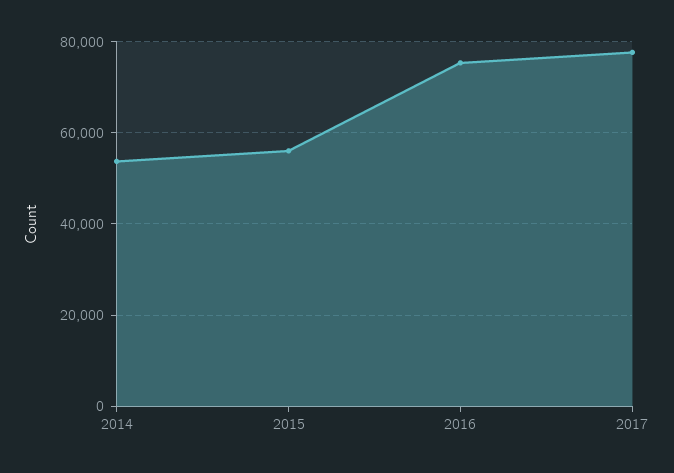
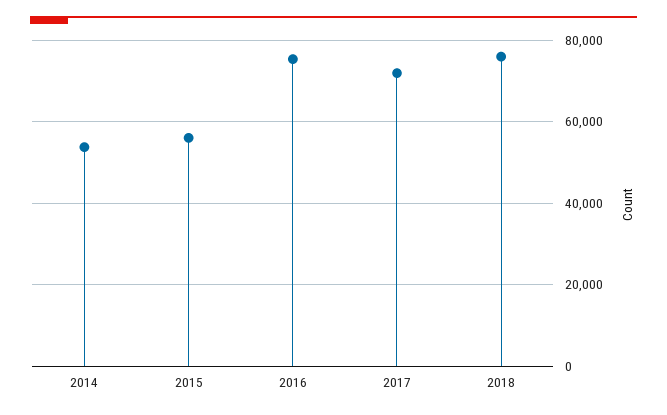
2017: 78000 -> 72000
2018: none -> 76000

